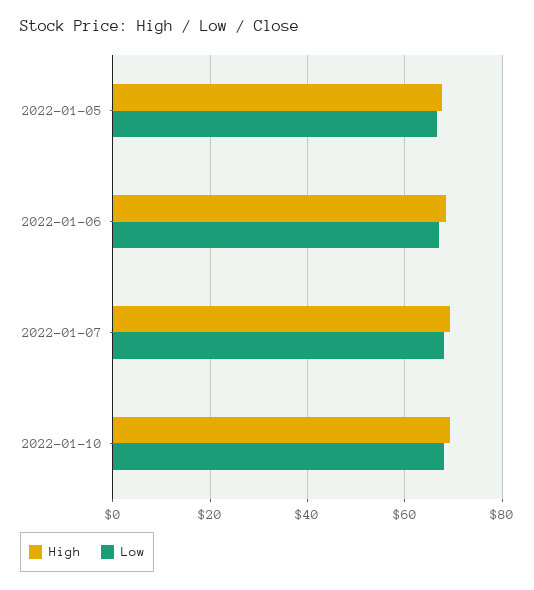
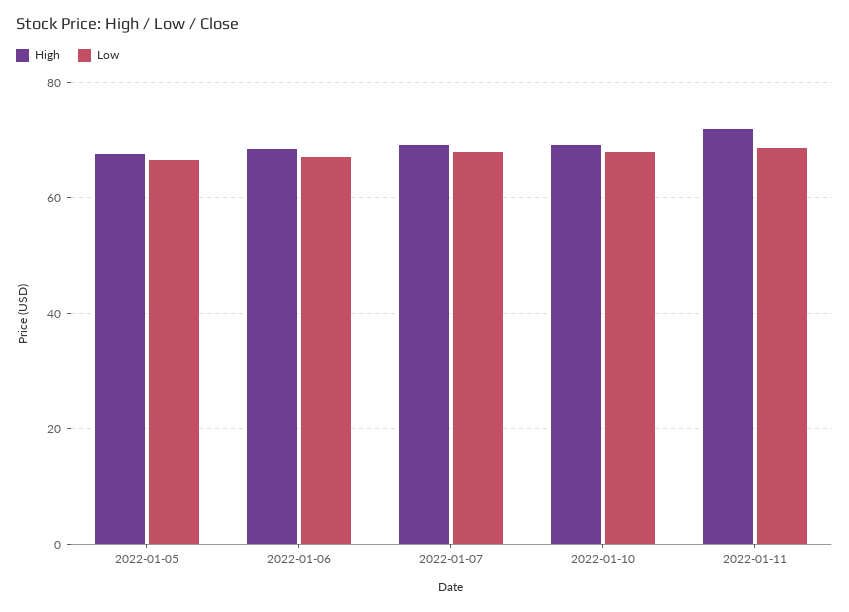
High, 2022-01-11: none -> 72
Low, 2022-01-11: none -> 68

